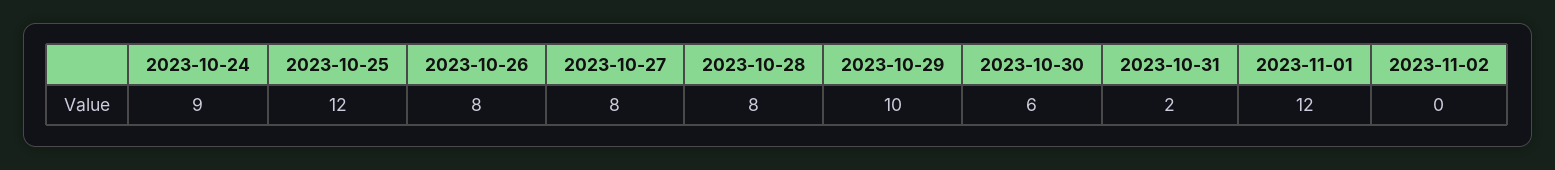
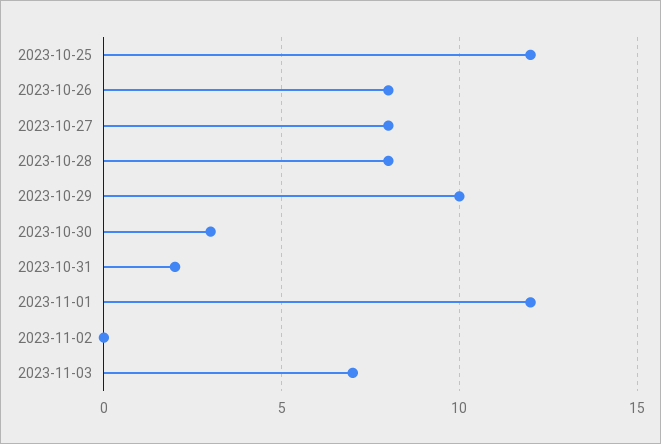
2023-10-24: 9 -> none
2023-10-30: 6 -> 3
2023-11-03: none -> 7

